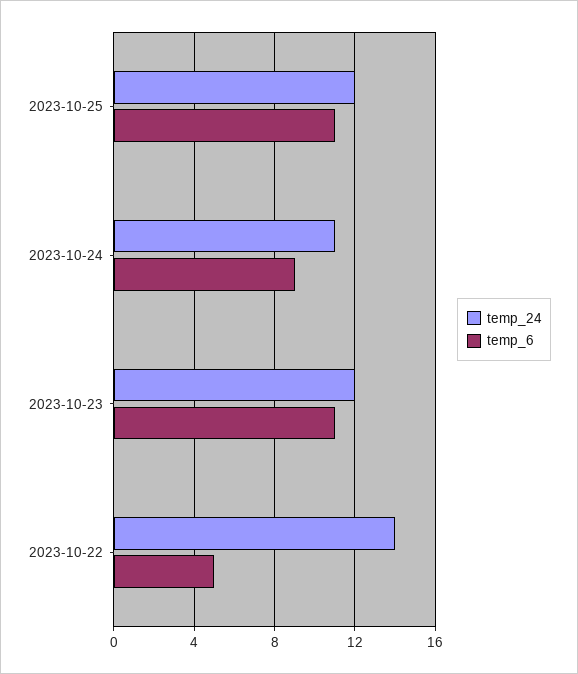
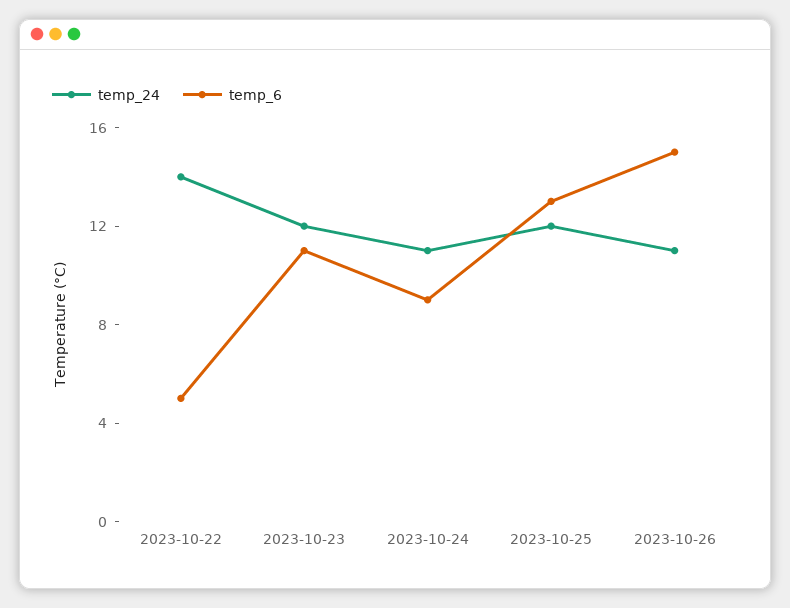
temp_6, 2023-10-25: 11 -> 13
temp_24, 2023-10-26: none -> 11
temp_6, 2023-10-26: none -> 15

